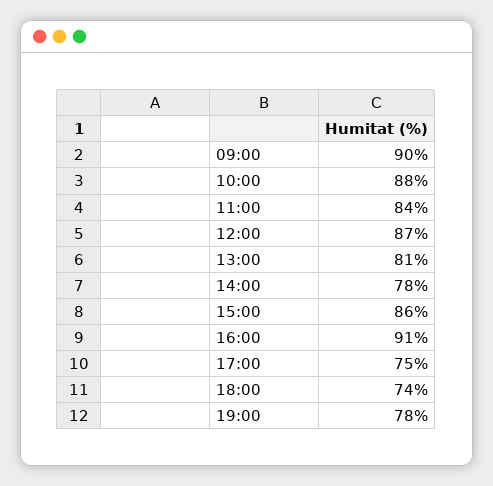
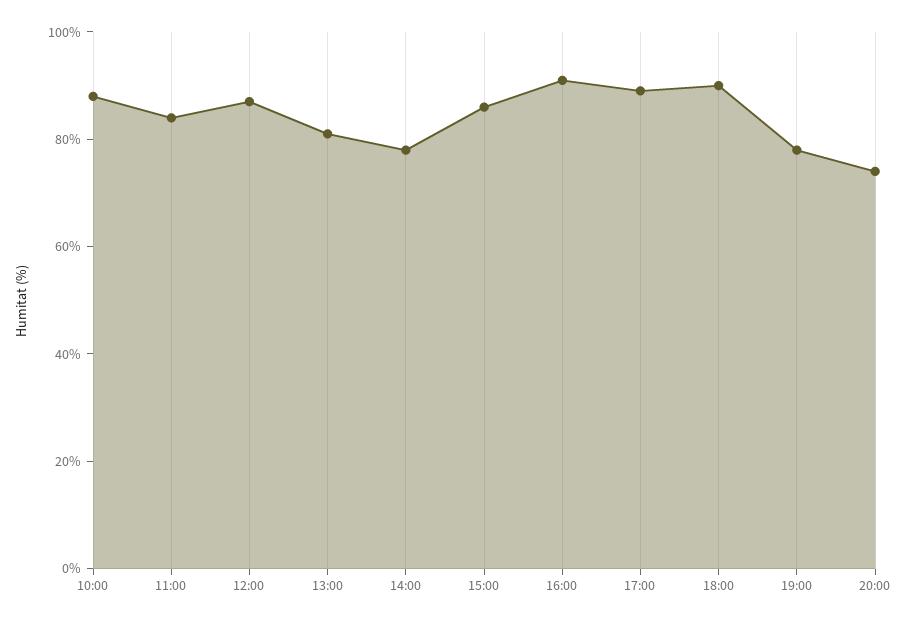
09:00: 90 -> none
17:00: 75 -> 90
18:00: 74 -> 90
20:00: none -> 75

